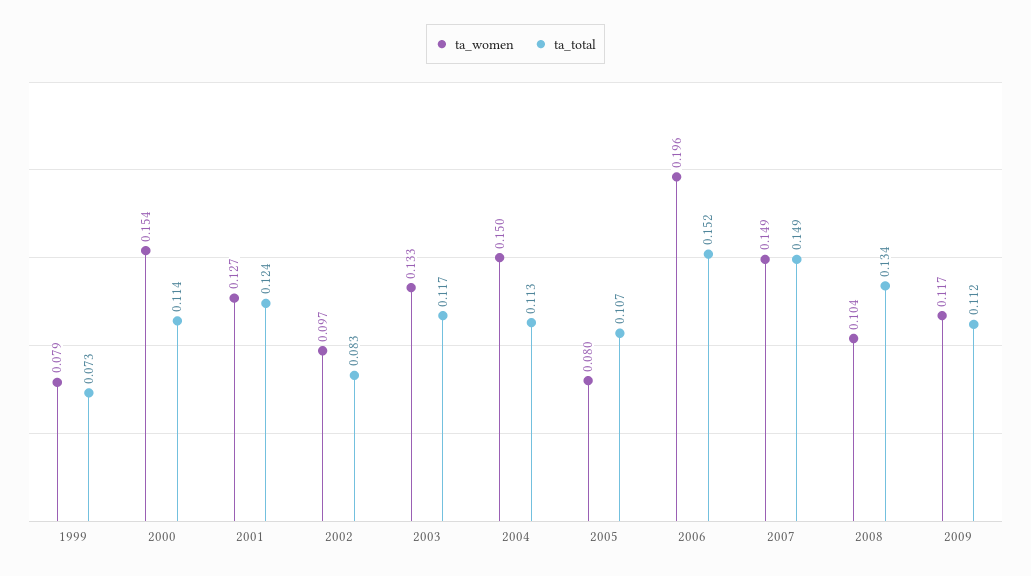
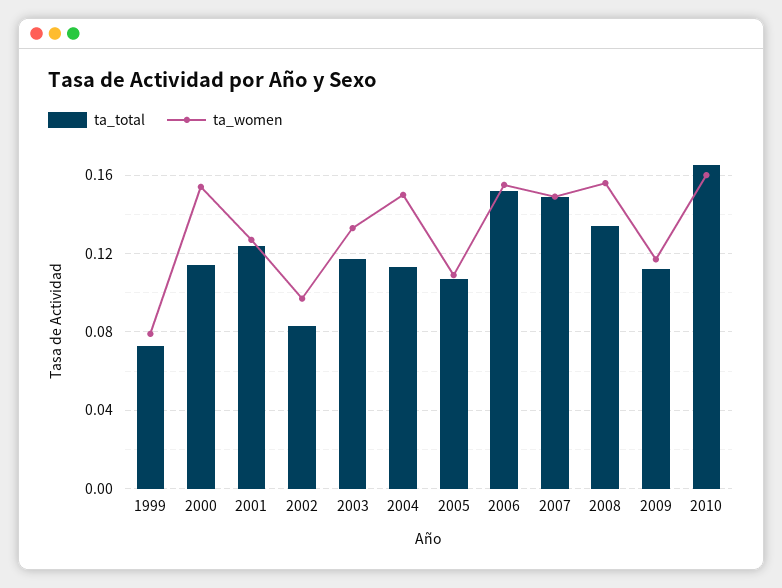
ta_women, 2005: 0.08 -> 0.11
ta_women, 2006: 0.196 -> 0.155
ta_women, 2008: 0.104 -> 0.155
ta_total, 2010: none -> 0.165
ta_women, 2010: none -> 0.16

